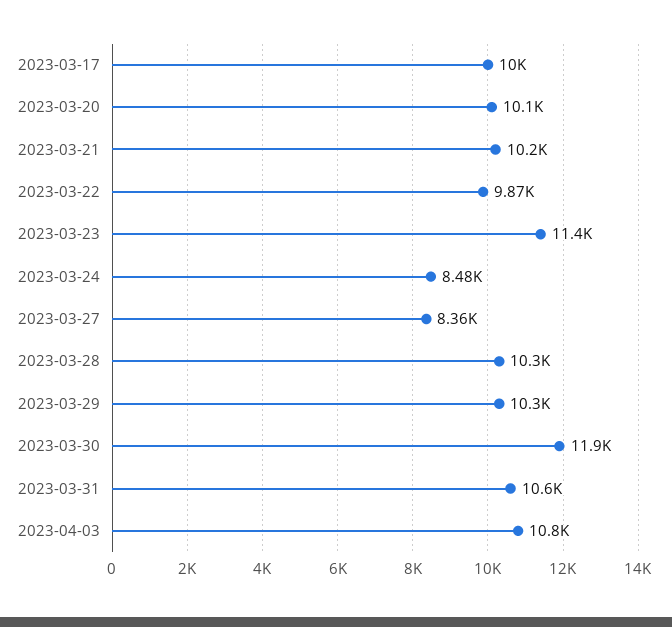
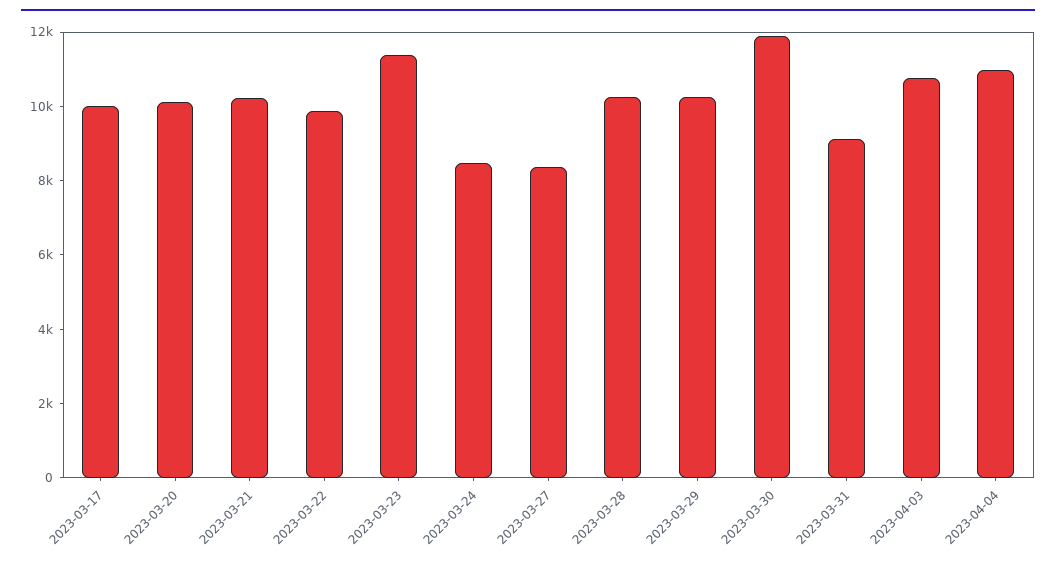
2023-03-31: 10600 -> 9000
2023-04-04: none -> 11000

